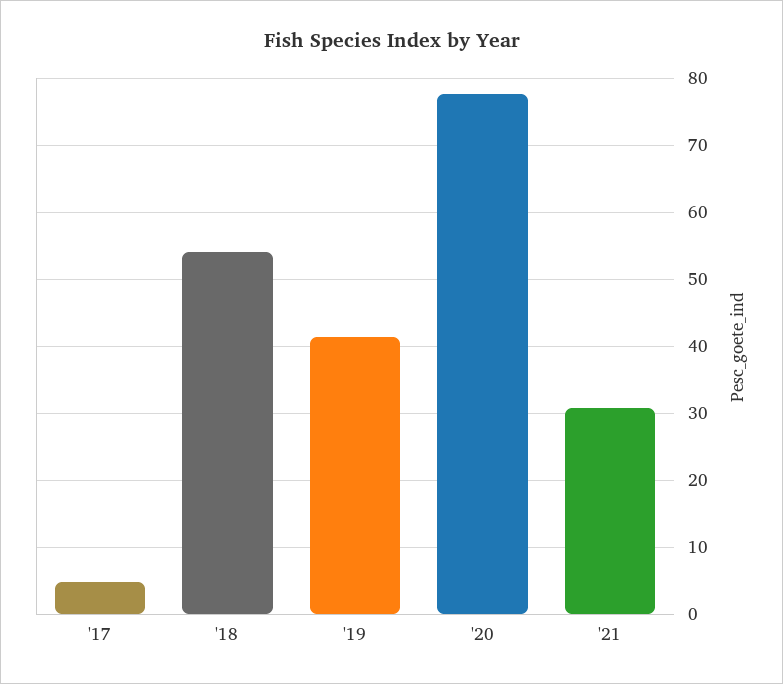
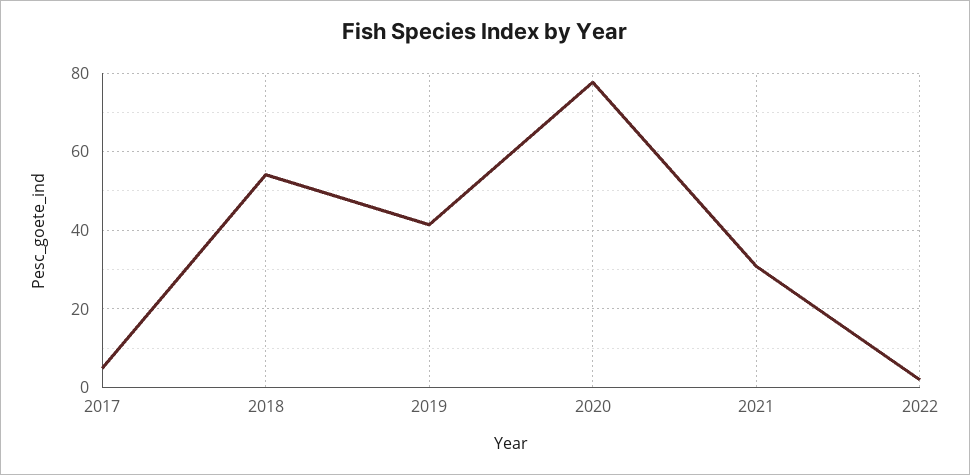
2022: none -> 2

